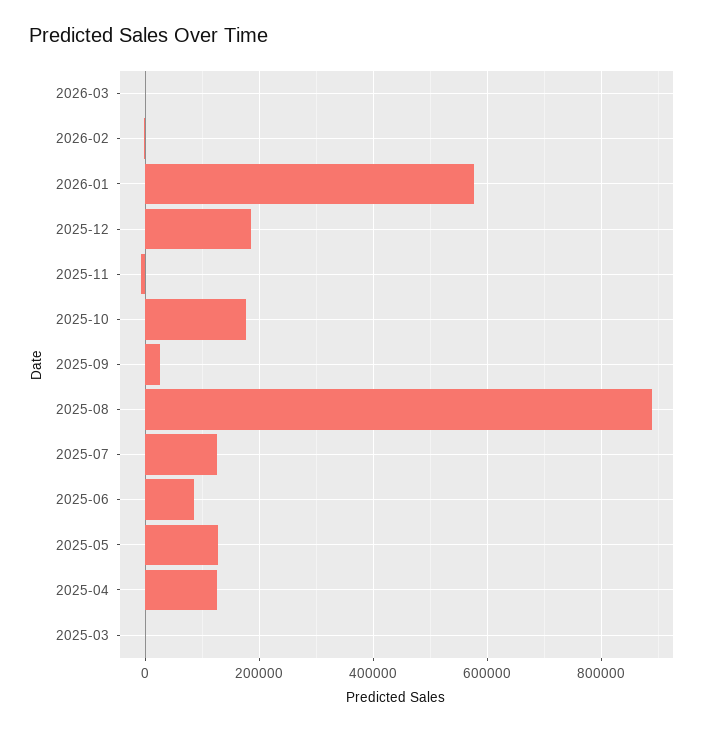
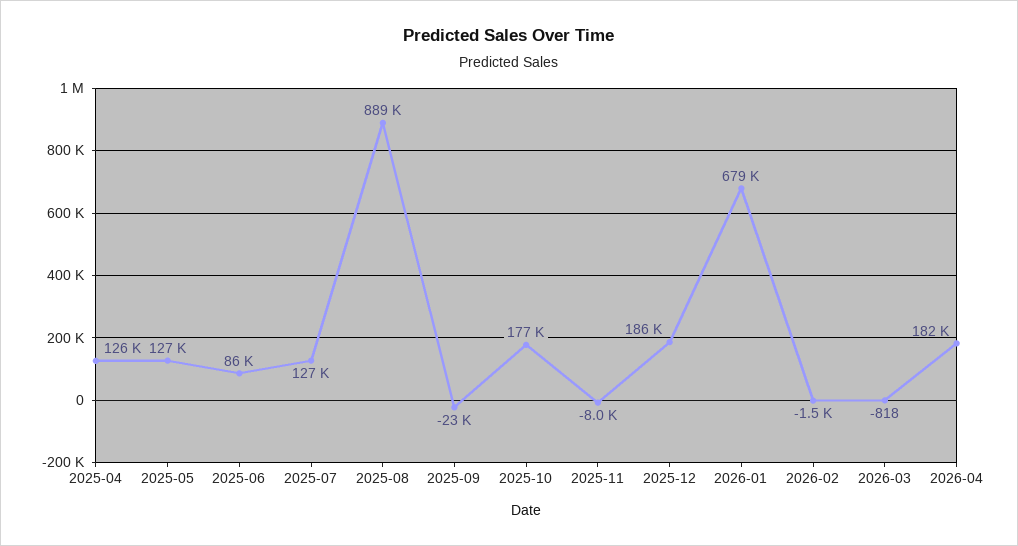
2026-01: 580000 -> 679000
2025-09: 20000 -> -23000
2025-03: 0 -> none
2026-04: none -> 182000

